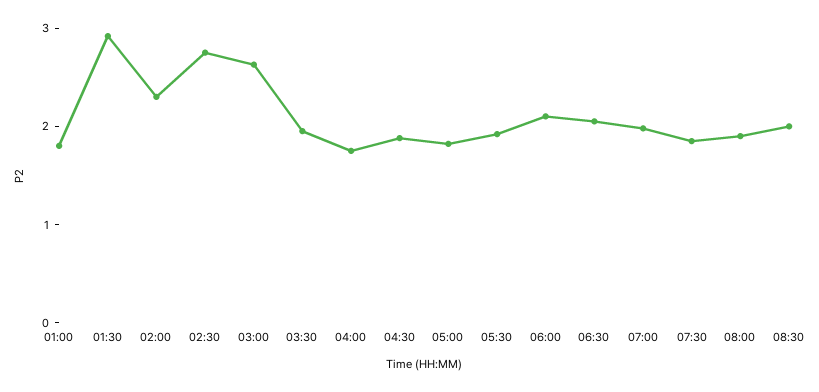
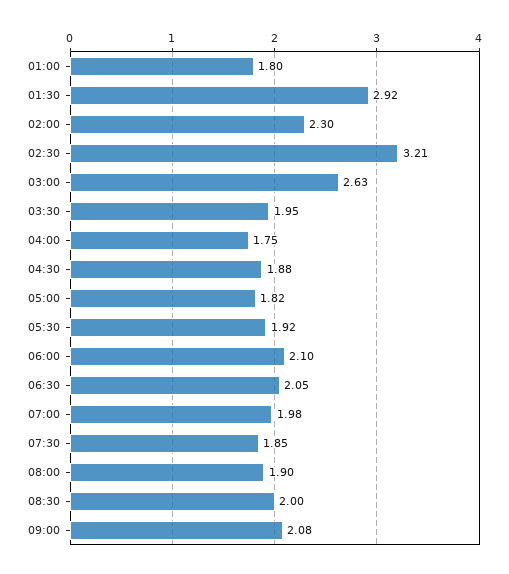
02:30: 2.8 -> 3.21
09:00: none -> 2.08

